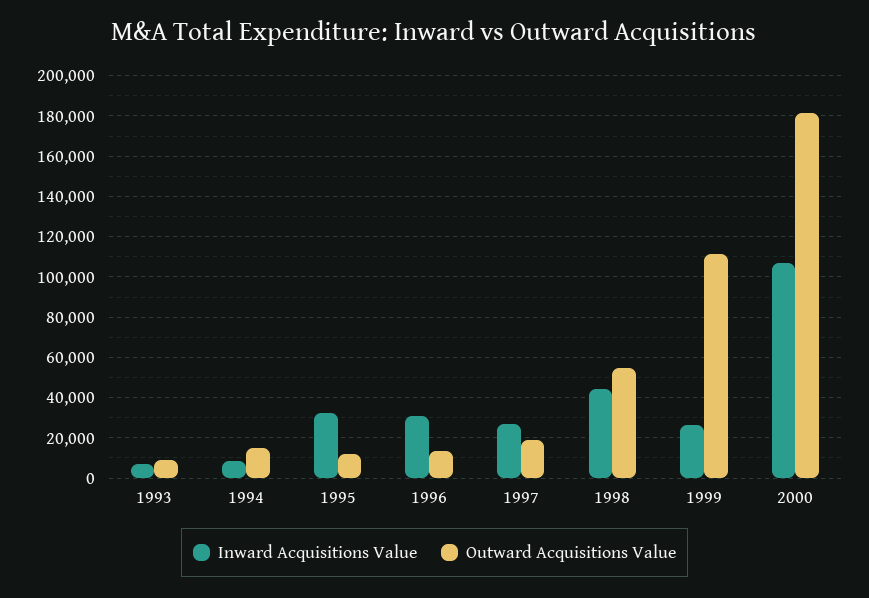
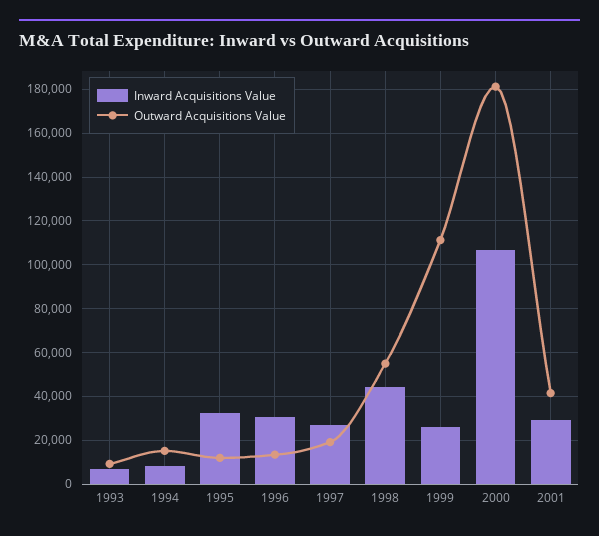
Inward Acquisitions Value, 2001: none -> 30000
Outward Acquisitions Value, 2001: none -> 40000

